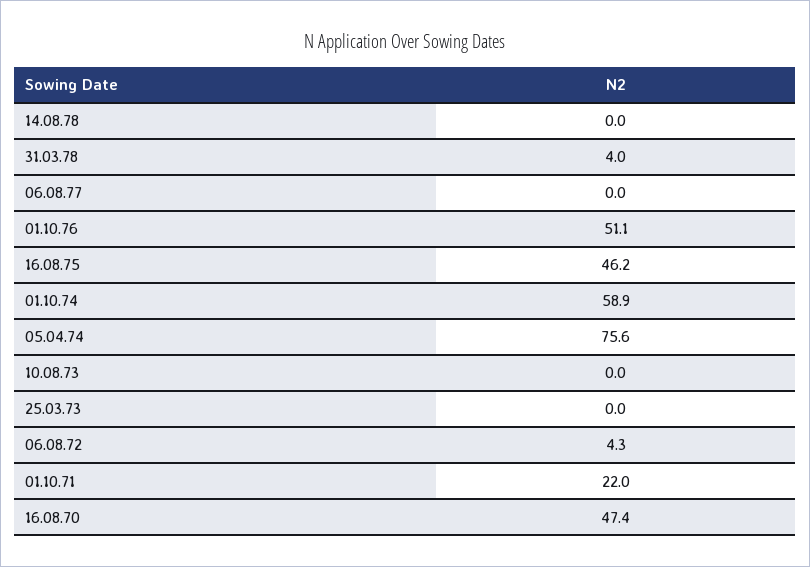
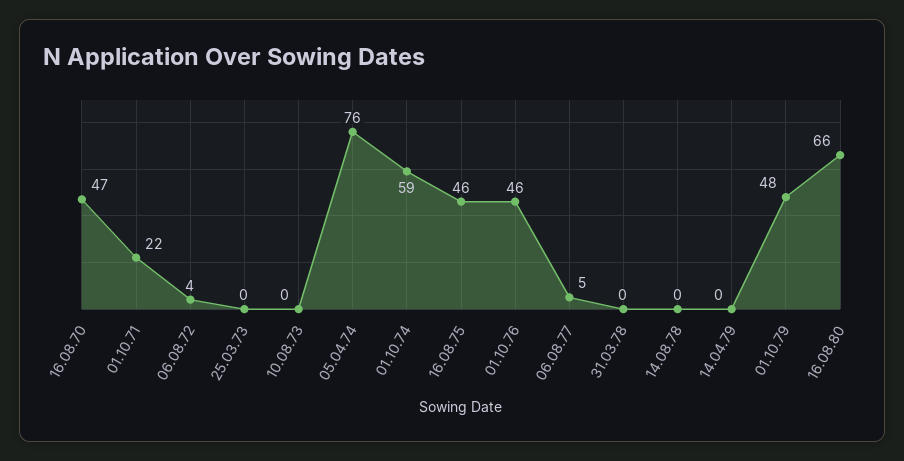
31.03.78: 4 -> 0
06.08.77: 0 -> 5
01.10.76: 51.1 -> 46
14.04.79: none -> 0
01.10.79: none -> 48
16.08.80: none -> 66

